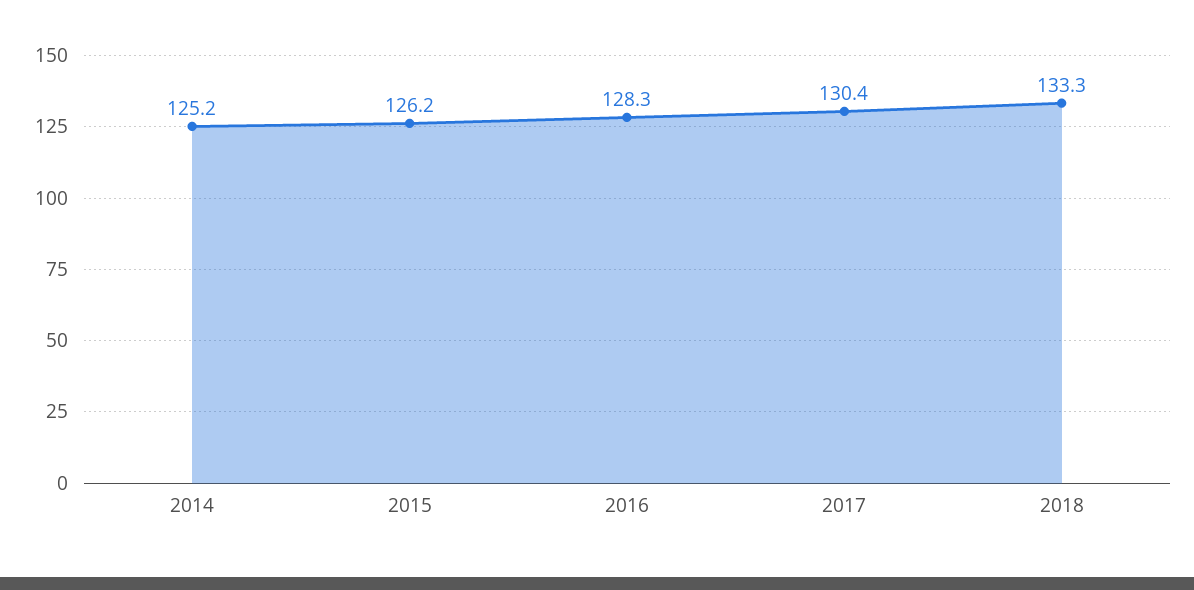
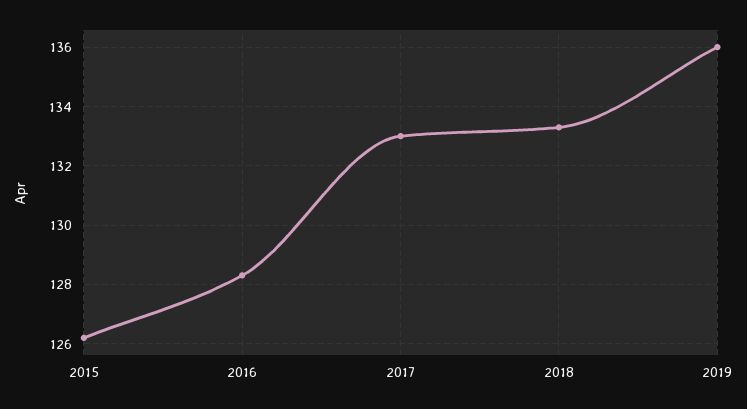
2014: 125.2 -> none
2017: 130.4 -> 133
2019: none -> 136

